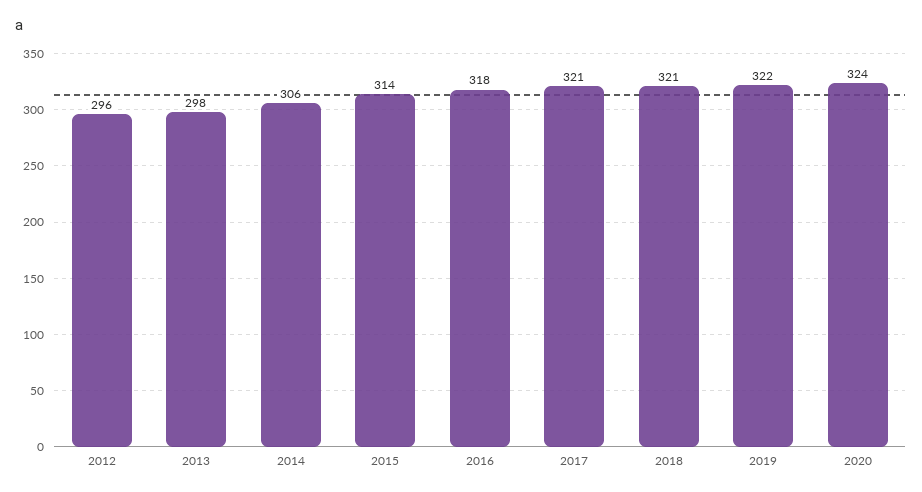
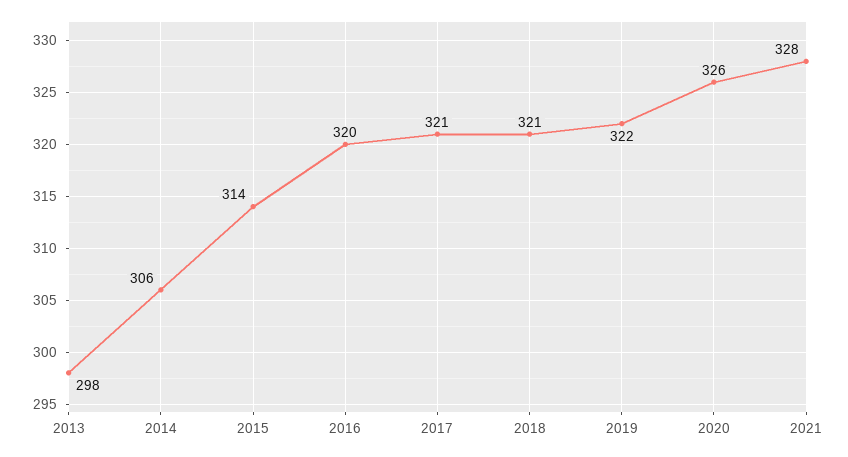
2012: 296 -> none
2016: 318 -> 320
2020: 324 -> 326
2021: none -> 328

